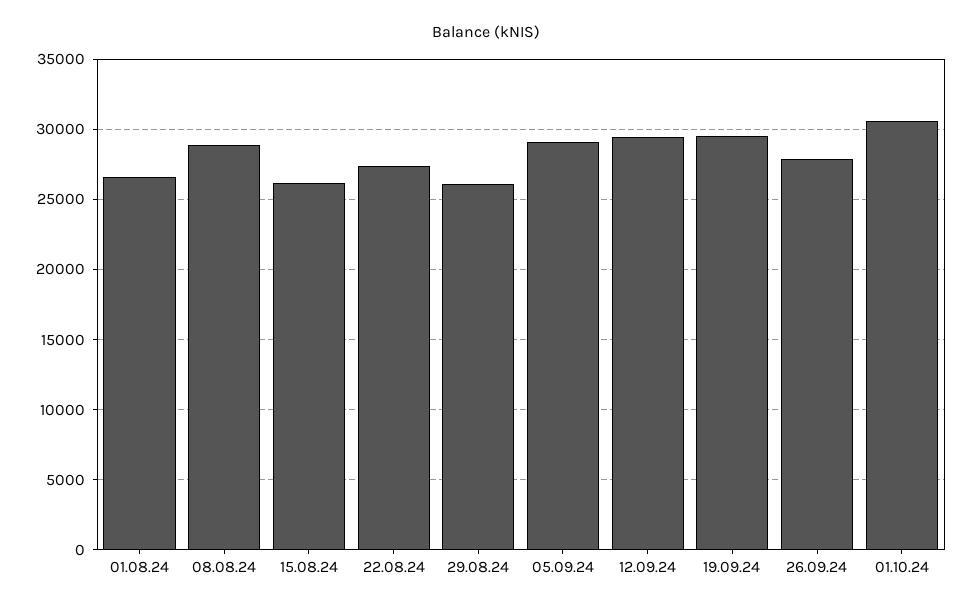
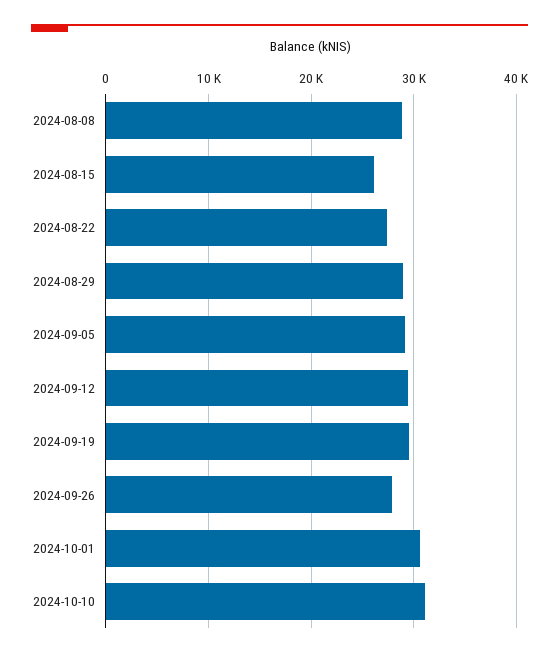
01.08.24: 26500 -> none
29.08.24: 26000 -> 29000
2024-10-10: none -> 31000

